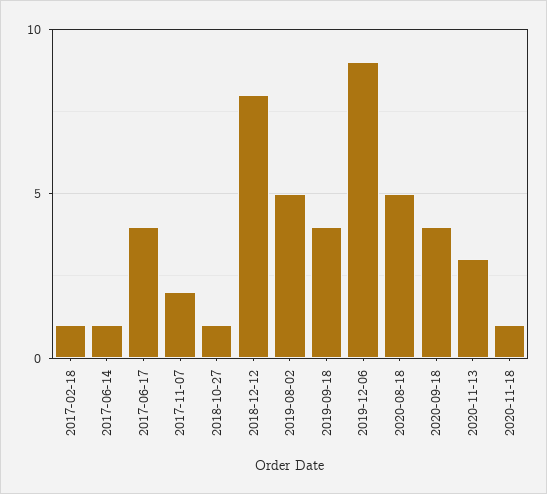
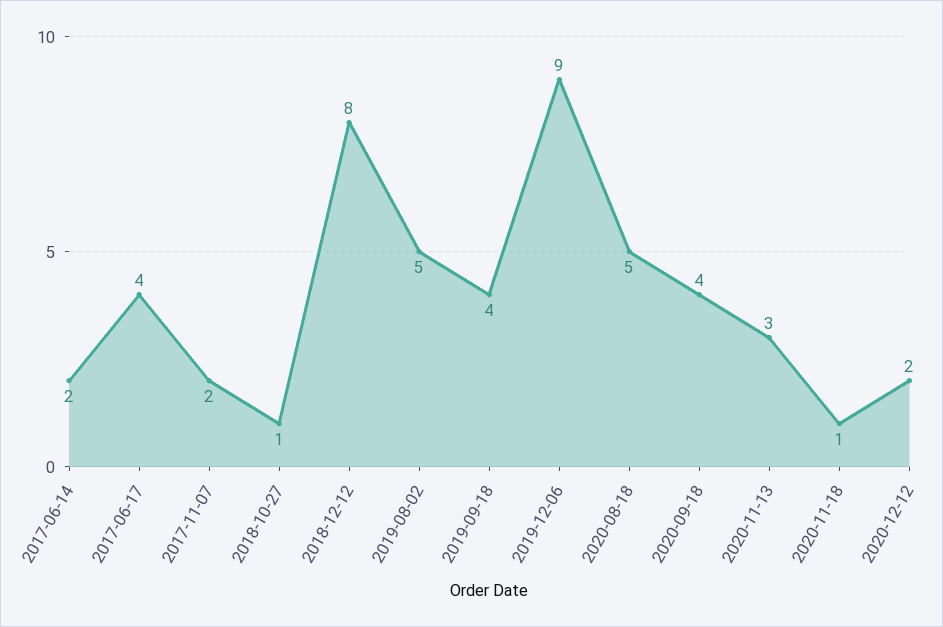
2017-02-18: 1 -> none
2017-06-14: 1 -> 2
2020-12-12: none -> 2

